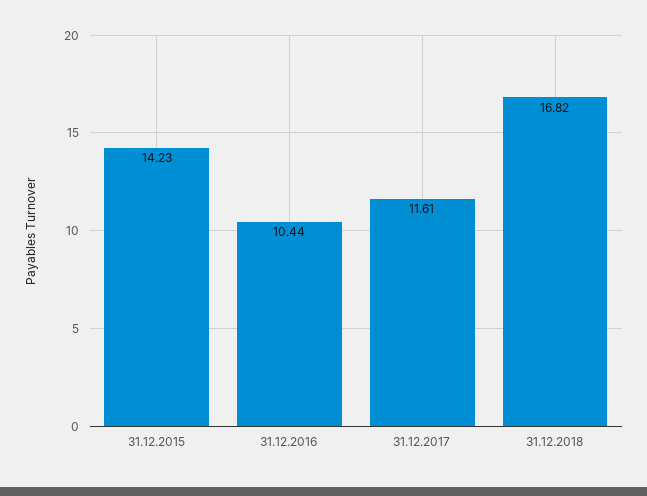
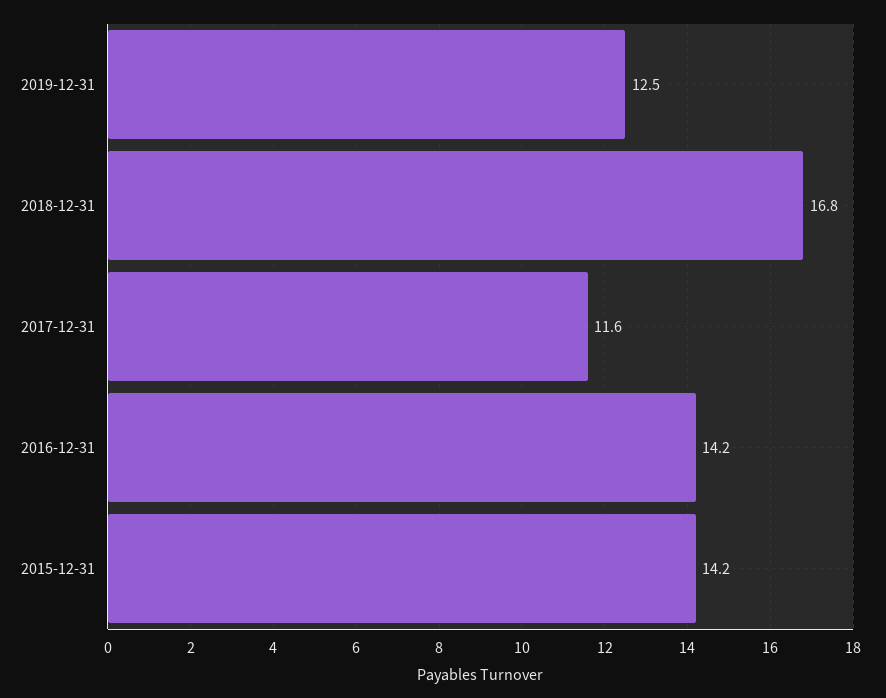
31.12.2016: 10.44 -> 14.2
2019-12-31: none -> 12.5

